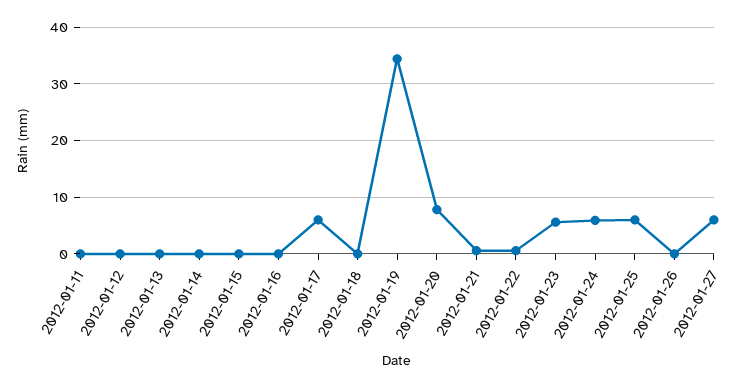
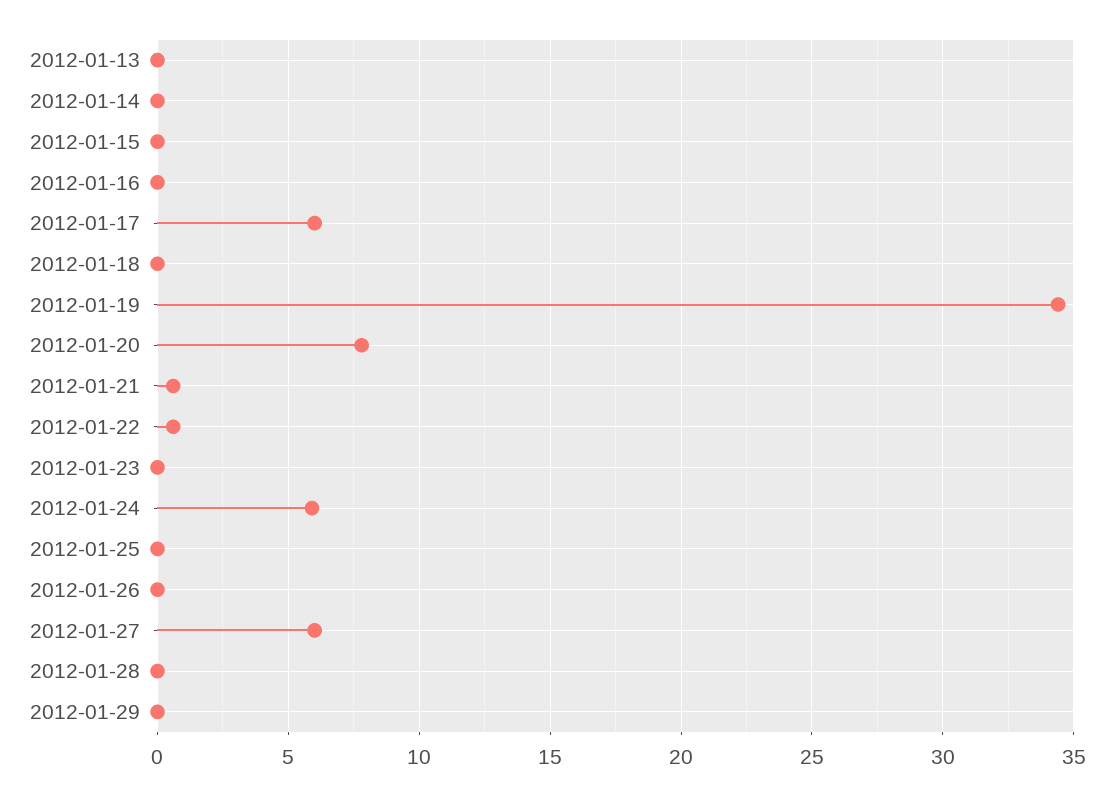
2012-01-11: 0 -> none
2012-01-12: 0 -> none
2012-01-23: 6 -> 0
2012-01-25: 6 -> 0
2012-01-28: none -> 0
2012-01-29: none -> 0

